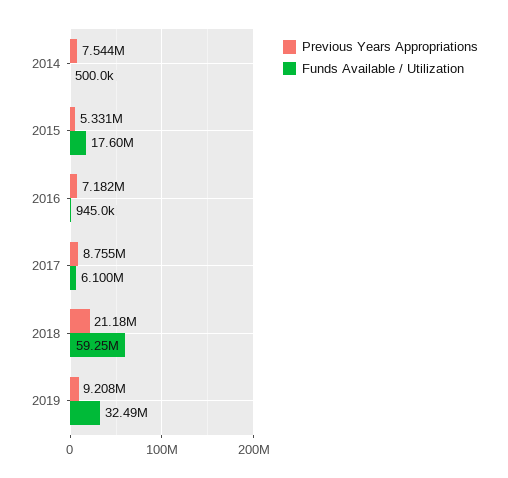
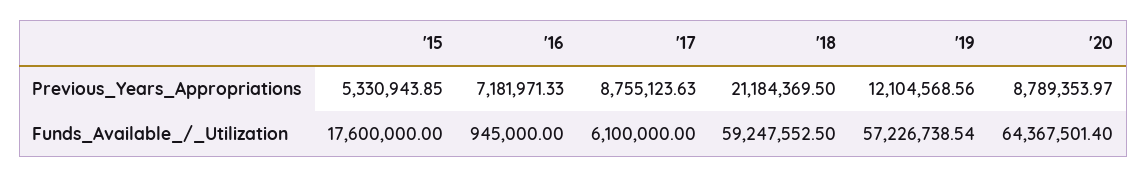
Previous Years Appropriations, 2014: 7544000 -> none
Funds Available / Utilization, 2014: 500000 -> none
Previous Years Appropriations, 2019: 9208000 -> 12104568.56
Funds Available / Utilization, 2019: 32490000 -> 57226738.54
Previous Years Appropriations, '20: none -> 8789353.97
Funds Available / Utilization, '20: none -> 64367501.4

